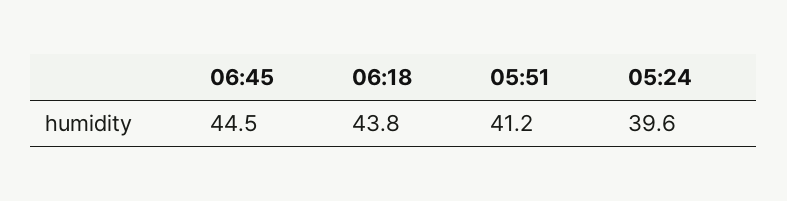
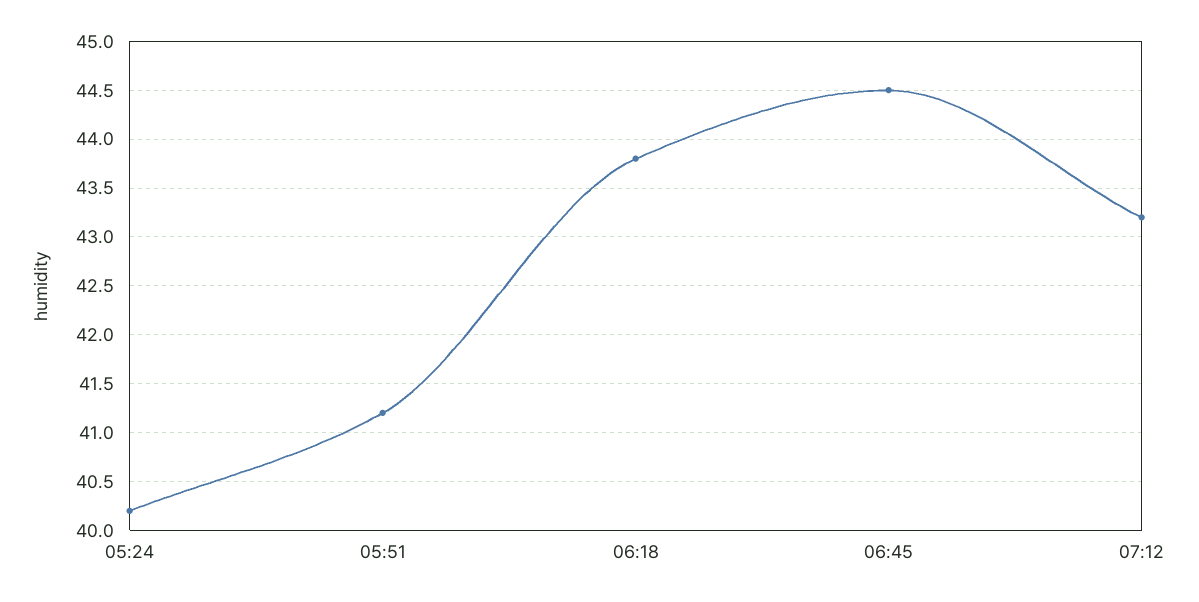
05:24: 39.6 -> 40.2
07:12: none -> 43.2

